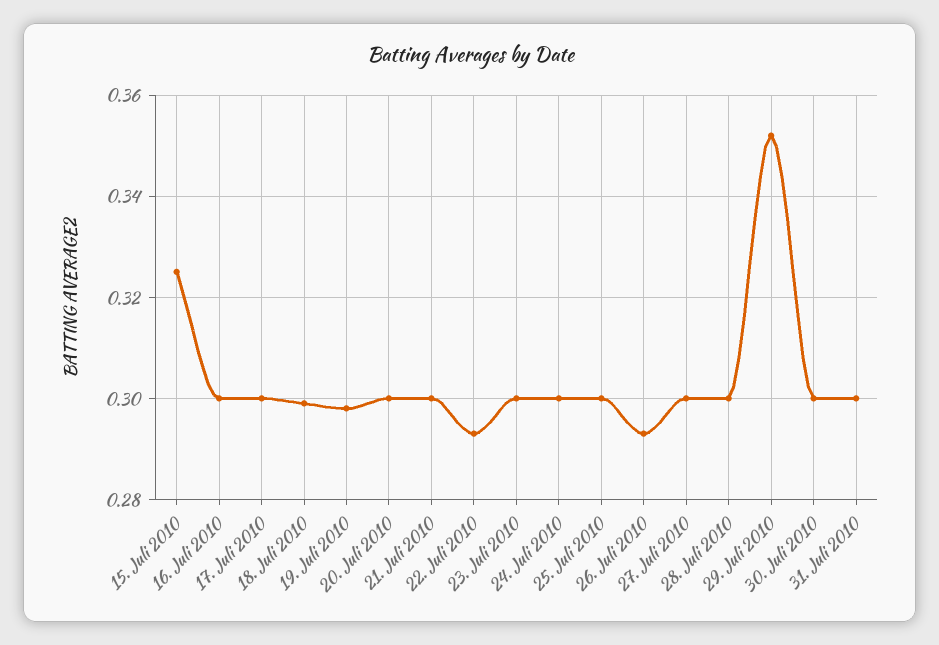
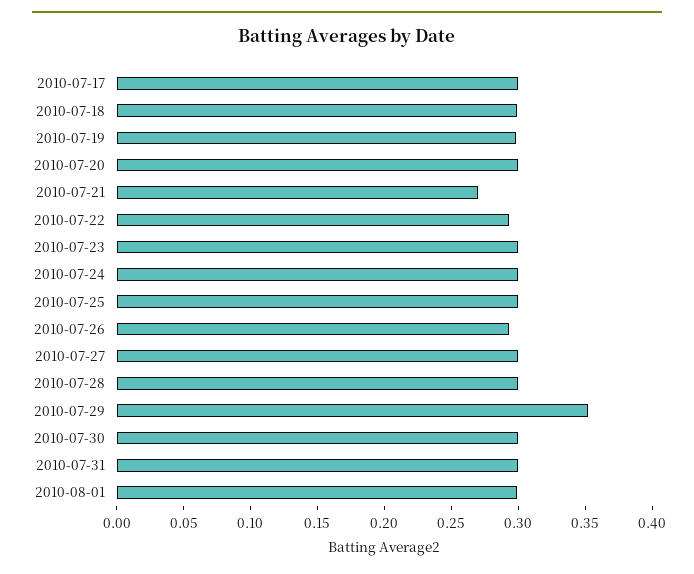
15. Juli 2010: 0.325 -> none
16. Juli 2010: 0.3 -> none
21. Juli 2010: 0.3 -> 0.27
2010-08-01: none -> 0.3

